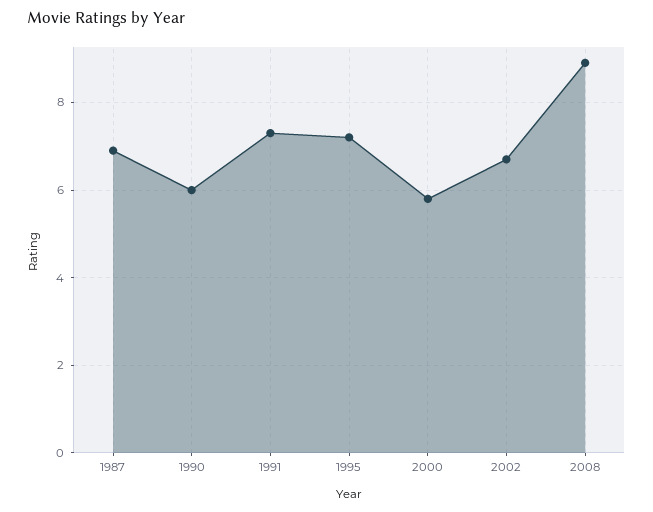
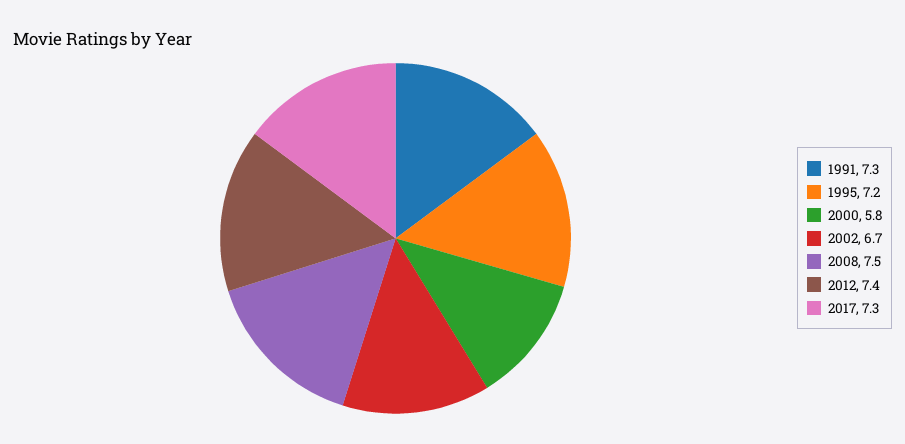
1987: 7 -> none
1990: 6 -> none
2008: 9 -> 7.5
2012: none -> 7.4
2017: none -> 7.3

